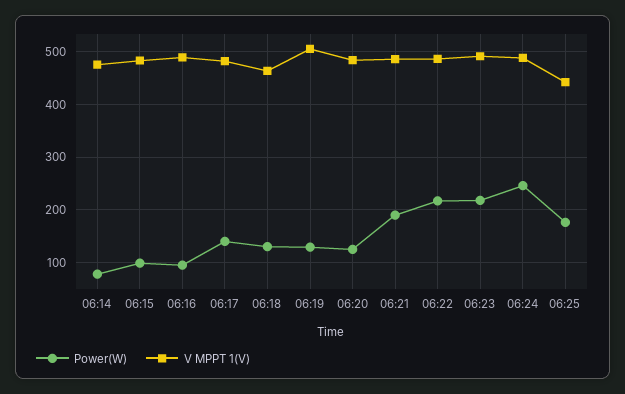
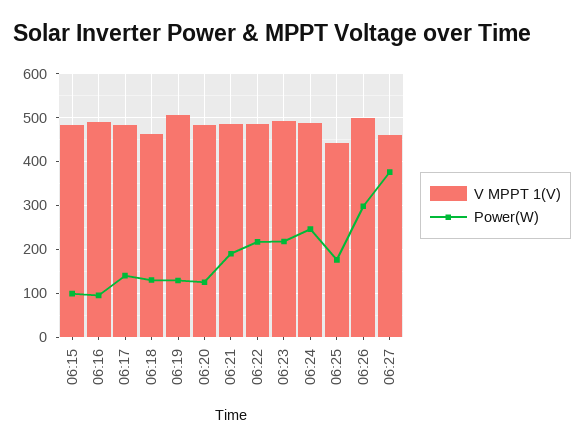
Power(W), 06:14: 80 -> none
V MPPT 1(V), 06:14: 480 -> none
V MPPT 1(V), 06:26: none -> 500
Power(W), 06:26: none -> 300
V MPPT 1(V), 06:27: none -> 460
Power(W), 06:27: none -> 380

